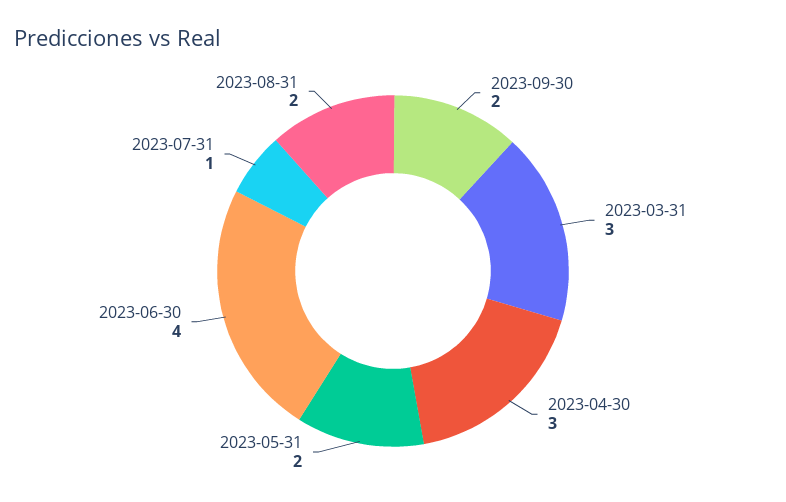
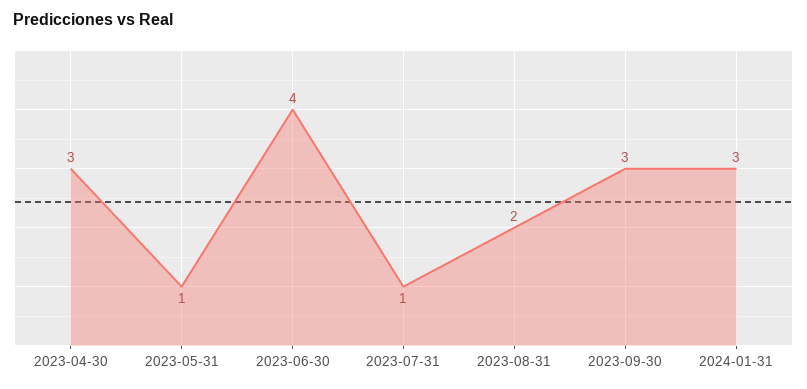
2023-09-30: 2 -> 3
2023-03-31: 3 -> none
2023-05-31: 2 -> 1
2024-01-31: none -> 3

